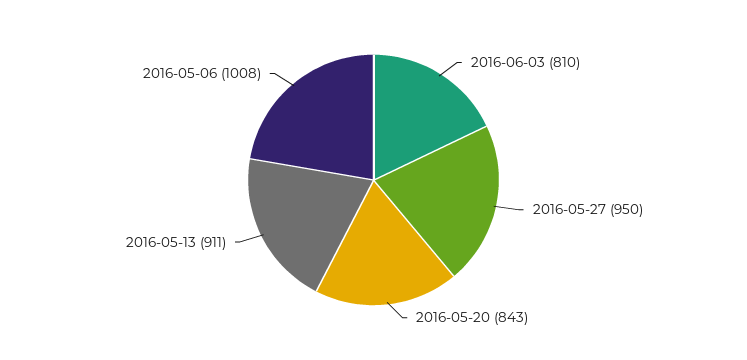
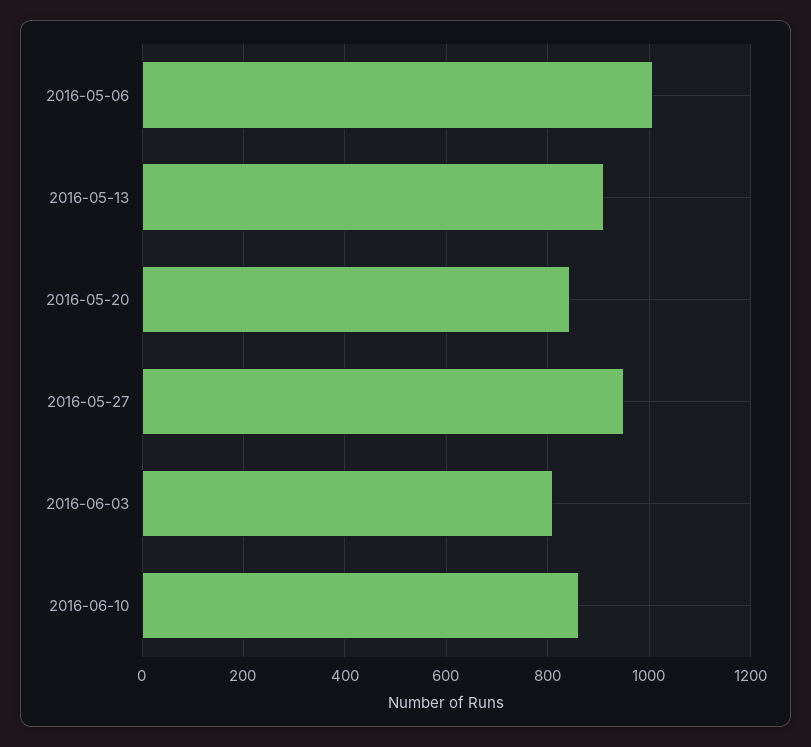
2016-06-10: none -> 860

